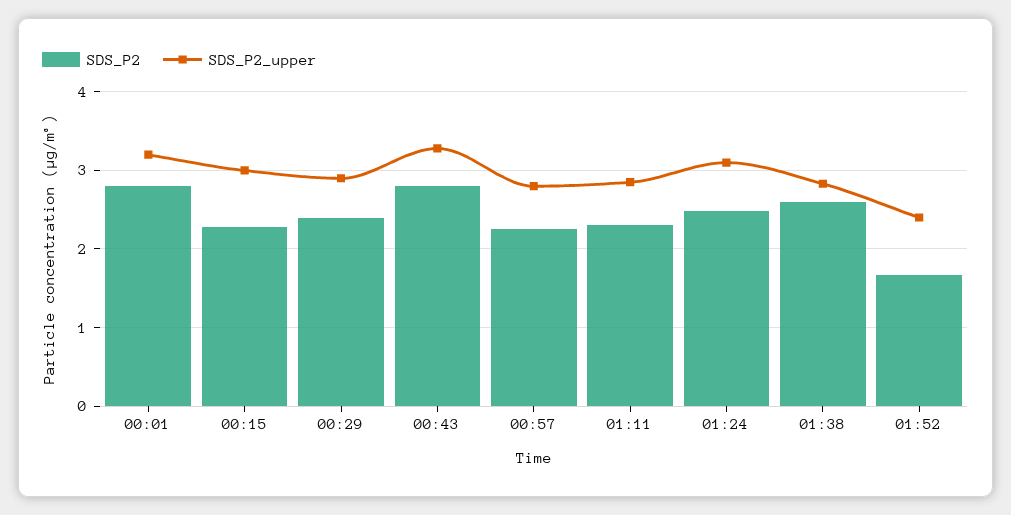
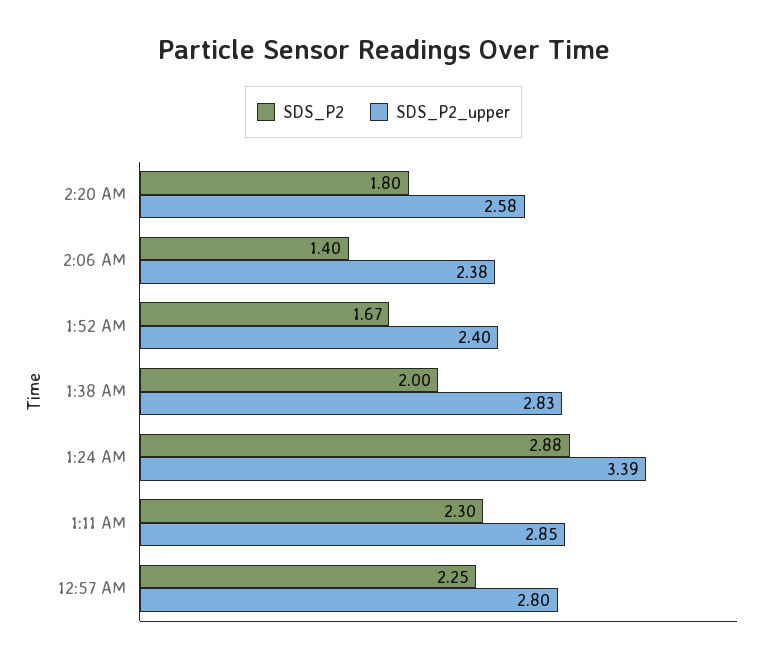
SDS_P2, 00:01: 2.8 -> none
SDS_P2_upper, 00:01: 3.2 -> none
SDS_P2, 00:15: 2.3 -> none
SDS_P2_upper, 00:15: 3 -> none
SDS_P2, 00:29: 2.4 -> none
SDS_P2_upper, 00:29: 2.9 -> none
SDS_P2, 00:43: 2.8 -> none
SDS_P2_upper, 00:43: 3.3 -> none
SDS_P2, 01:24: 2.5 -> 2.88
SDS_P2_upper, 01:24: 3.1 -> 3.39
SDS_P2, 01:38: 2.6 -> 2
SDS_P2, 2:20 AM: none -> 1.8
SDS_P2_upper, 2:20 AM: none -> 2.58
SDS_P2, 2:06 AM: none -> 1.4
SDS_P2_upper, 2:06 AM: none -> 2.38

